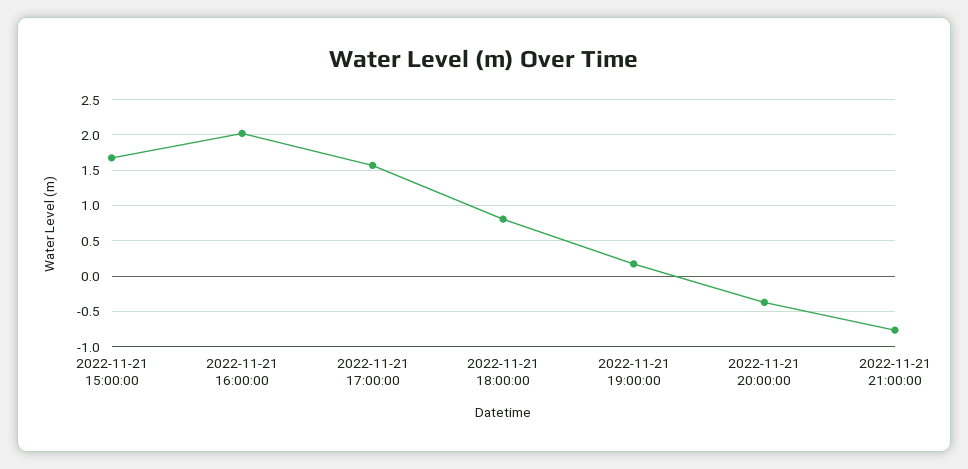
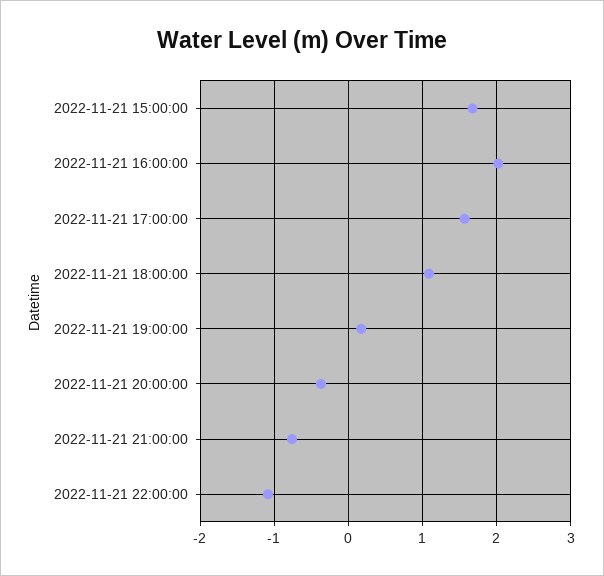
2022-11-21 18:00:00: 0.8 -> 1.1
2022-11-21 22:00:00: none -> -1.1

